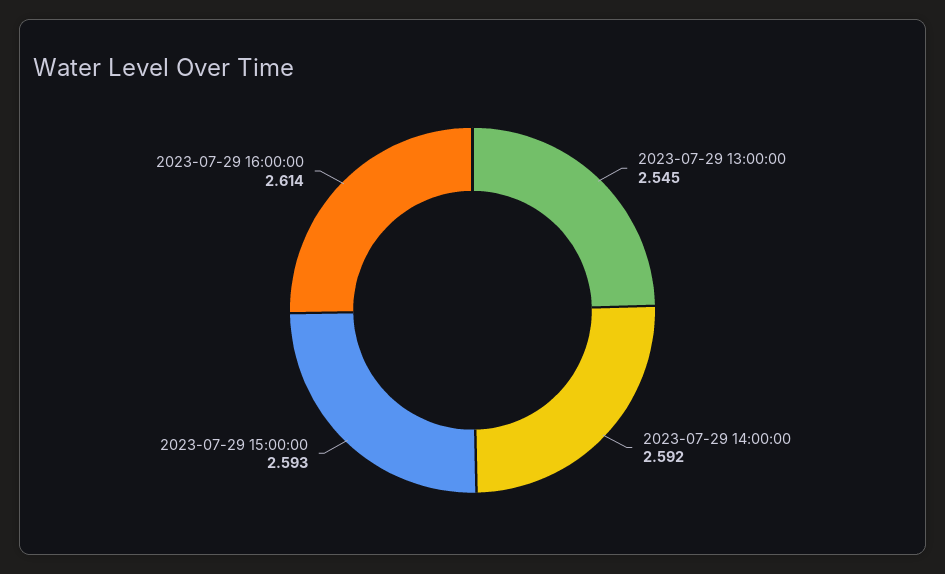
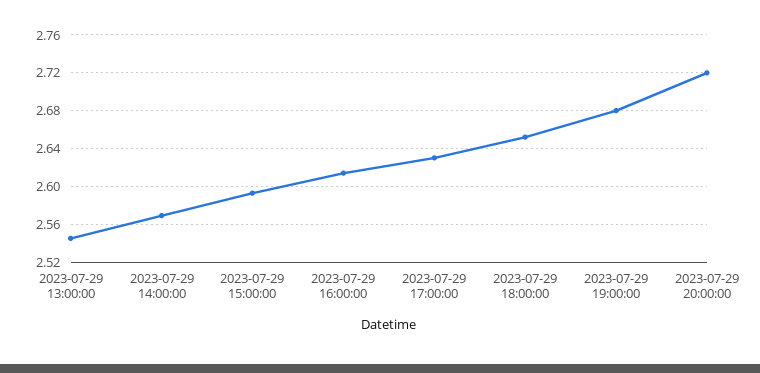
2023-07-29 14:00:00: 2.592 -> 2.57
2023-07-29 17:00:00: none -> 2.63
2023-07-29 18:00:00: none -> 2.65
2023-07-29 19:00:00: none -> 2.68
2023-07-29 20:00:00: none -> 2.72

